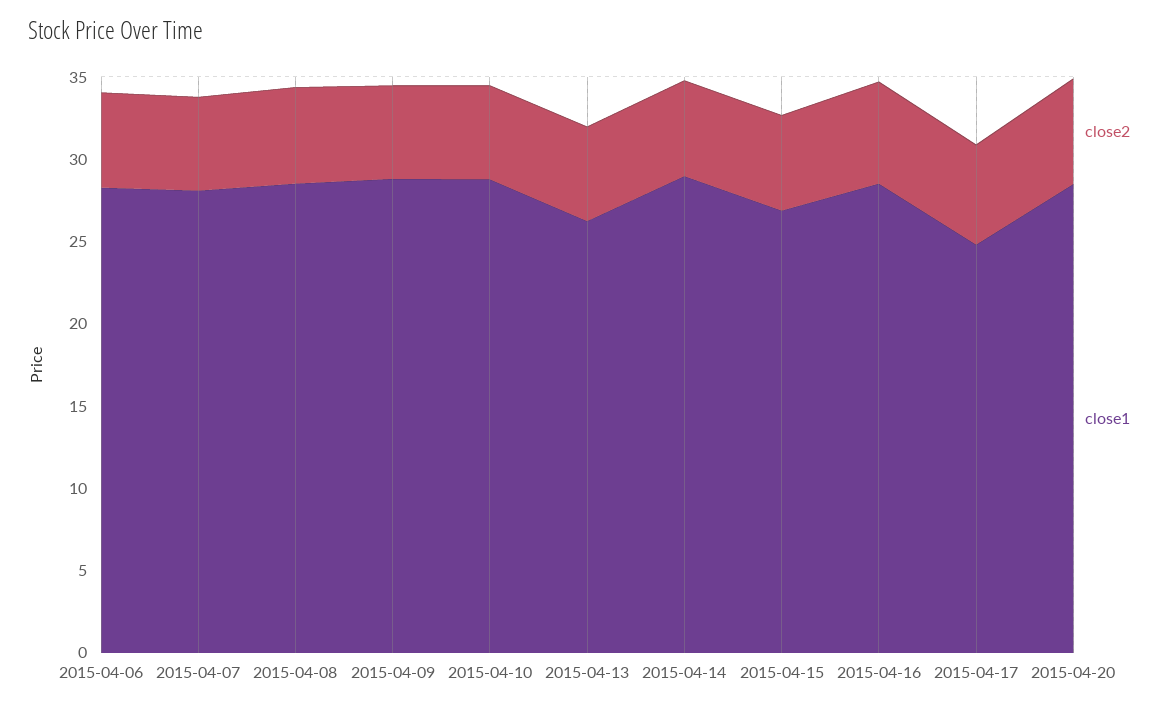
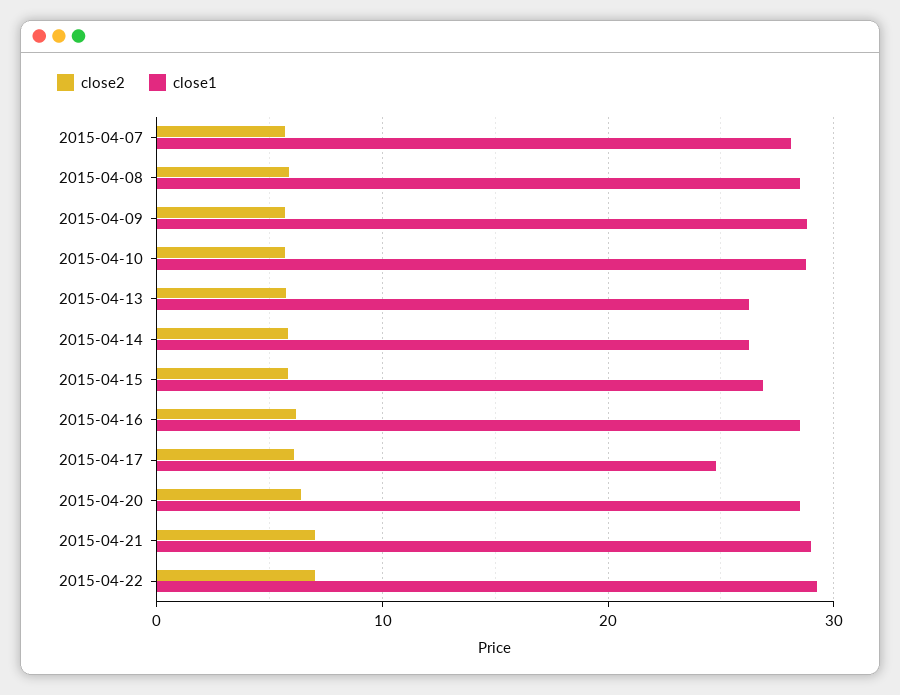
close2, 2015-04-06: 6 -> none
close1, 2015-04-06: 28 -> none
close1, 2015-04-14: 29 -> 26
close2, 2015-04-21: none -> 7
close1, 2015-04-21: none -> 29
close2, 2015-04-22: none -> 7
close1, 2015-04-22: none -> 29

